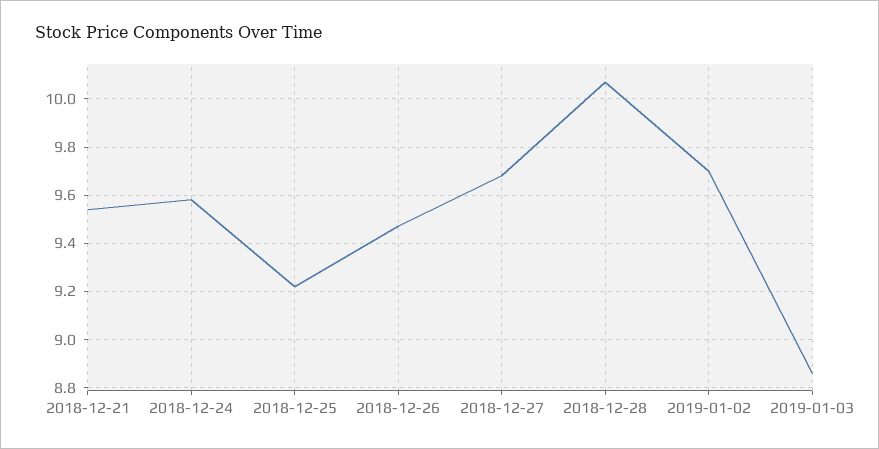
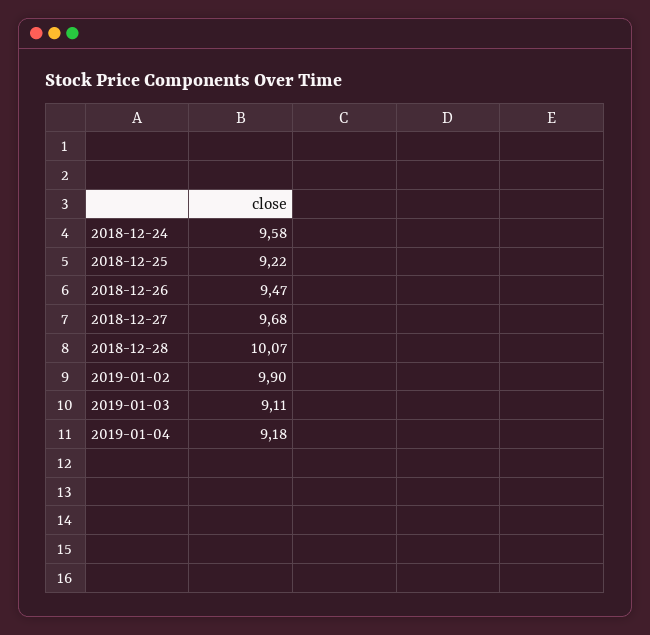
2018-12-21: 9.55 -> none
2019-01-02: 9.7 -> 9.9
2019-01-03: 8.85 -> 9.11
2019-01-04: none -> 9.18

